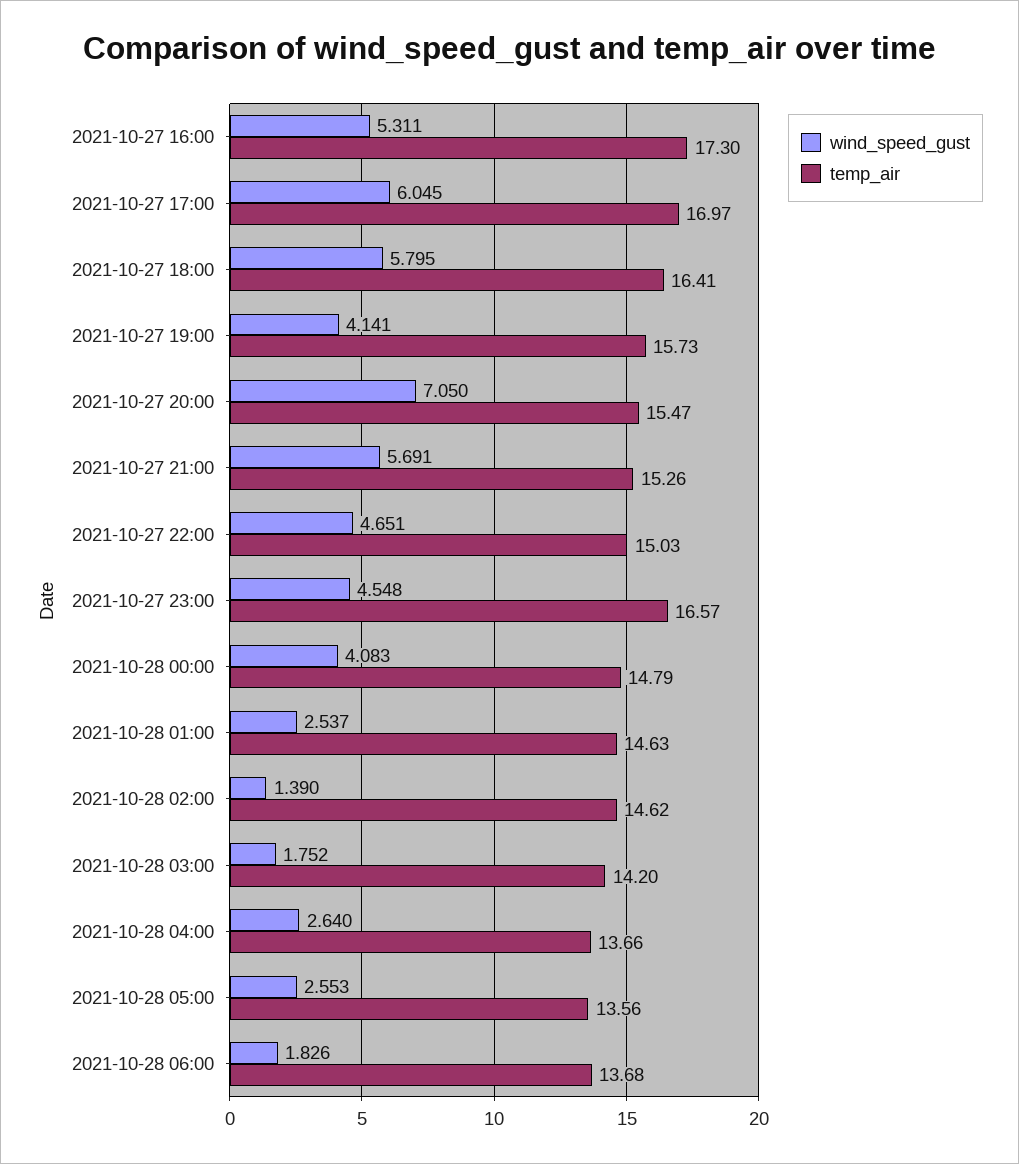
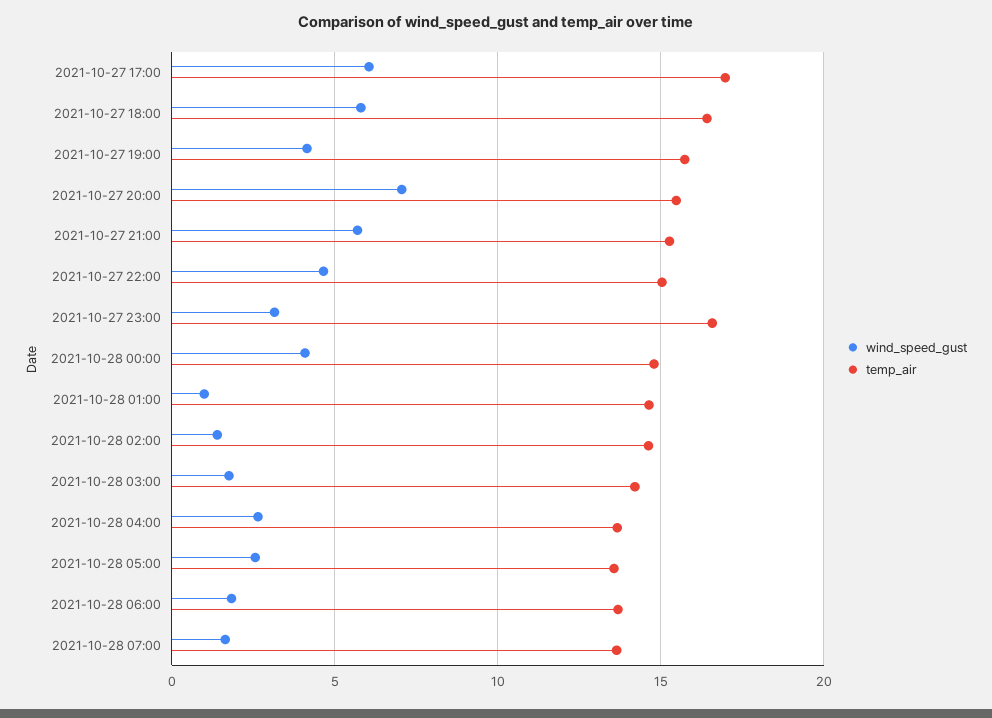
wind_speed_gust, 2021-10-27 16:00: 5.311 -> none
temp_air, 2021-10-27 16:00: 17.3 -> none
wind_speed_gust, 2021-10-27 23:00: 4.548 -> 3
wind_speed_gust, 2021-10-28 01:00: 2.537 -> 1
wind_speed_gust, 2021-10-28 07:00: none -> 1.5
temp_air, 2021-10-28 07:00: none -> 13.5

